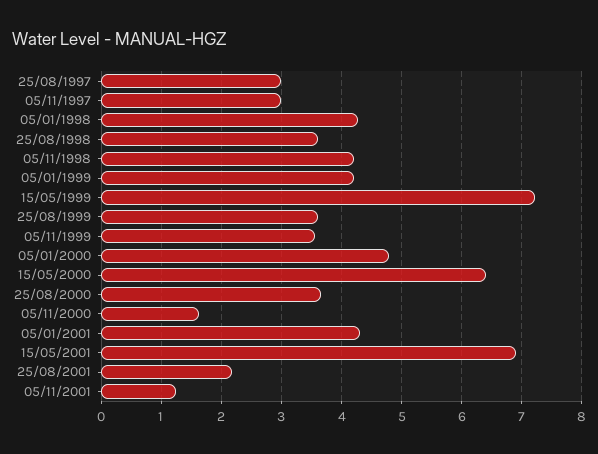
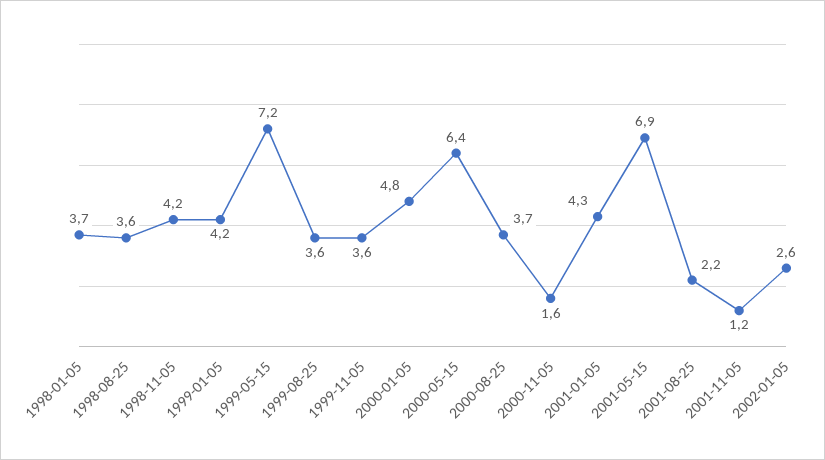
25/08/1997: 3 -> none
05/11/1997: 3 -> none
05/01/1998: 4.3 -> 3.7
2002-01-05: none -> 2.6

